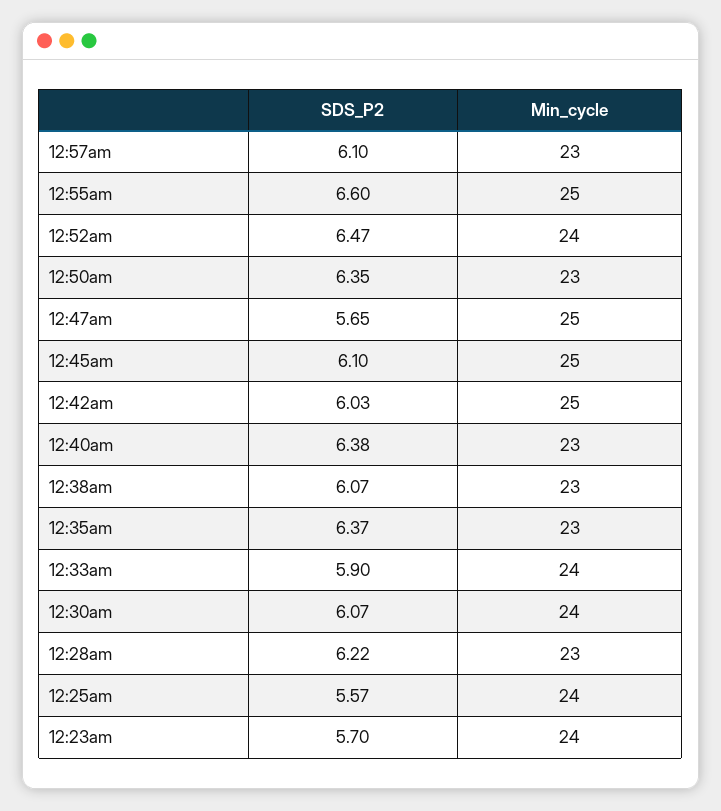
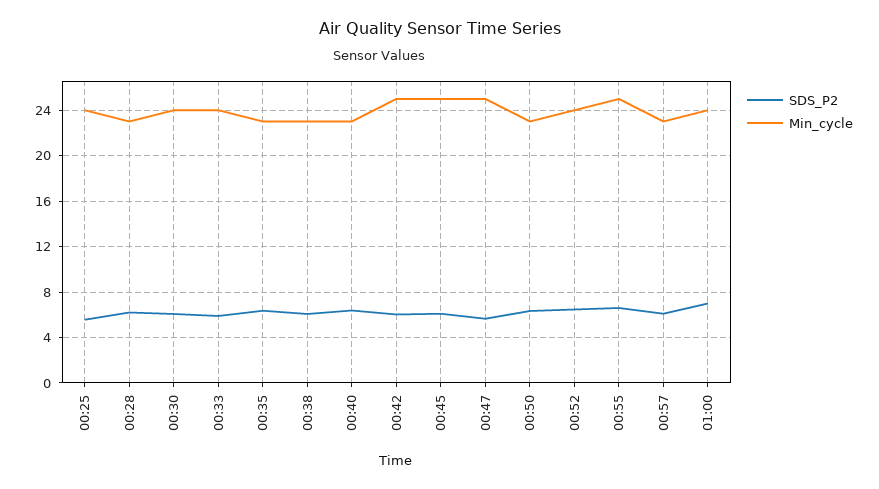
SDS_P2, 12:23am: 5.7 -> none
Min_cycle, 12:23am: 24 -> none
SDS_P2, 01:00: none -> 7
Min_cycle, 01:00: none -> 24

